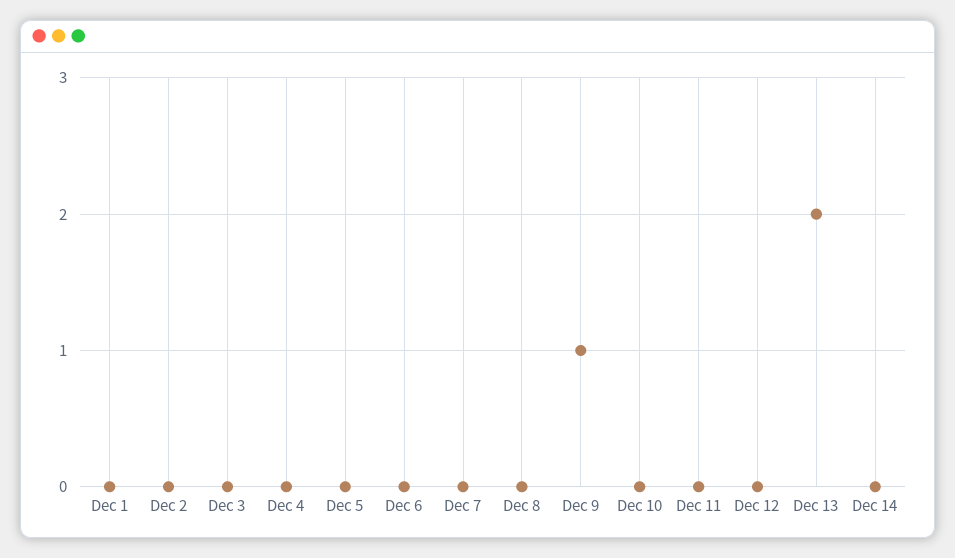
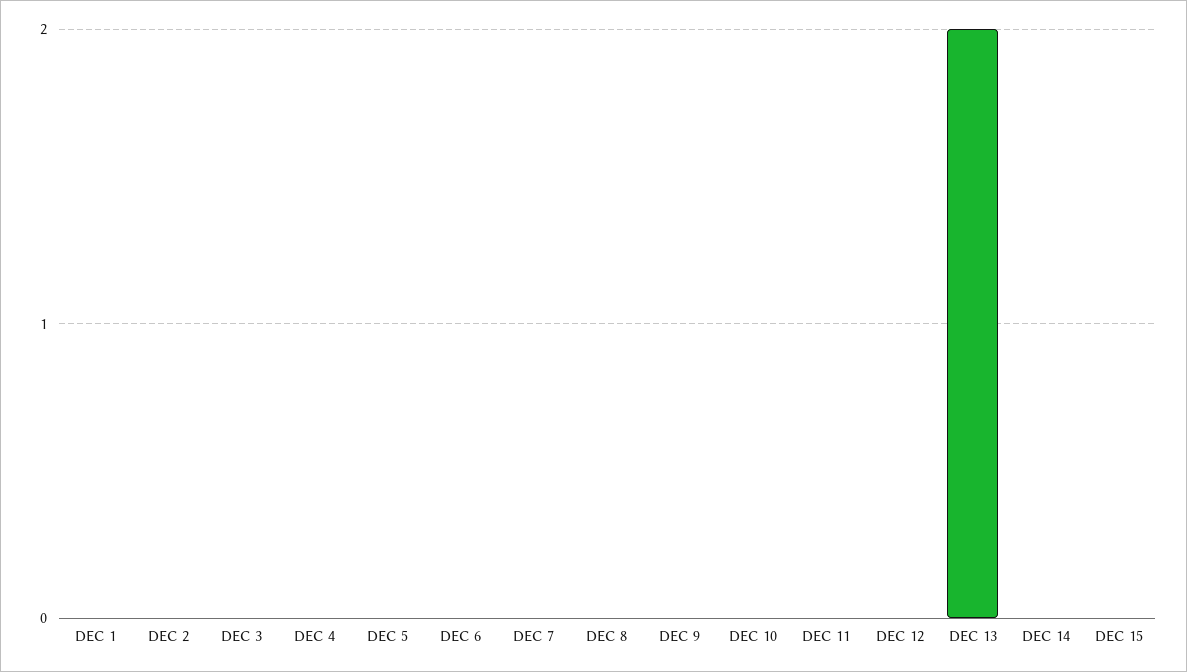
Dec 9: 1 -> 0
DEC 15: none -> 0

